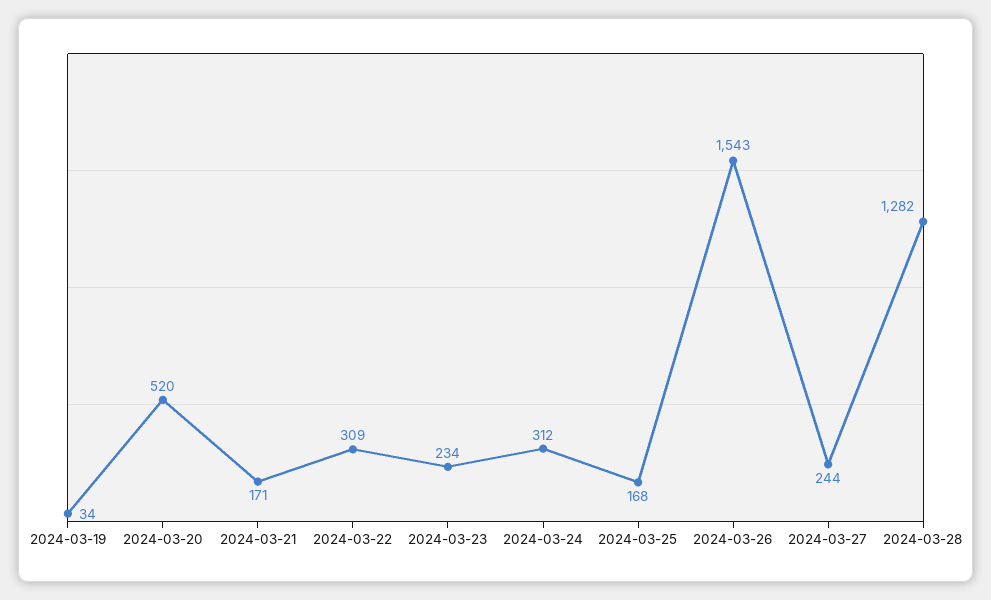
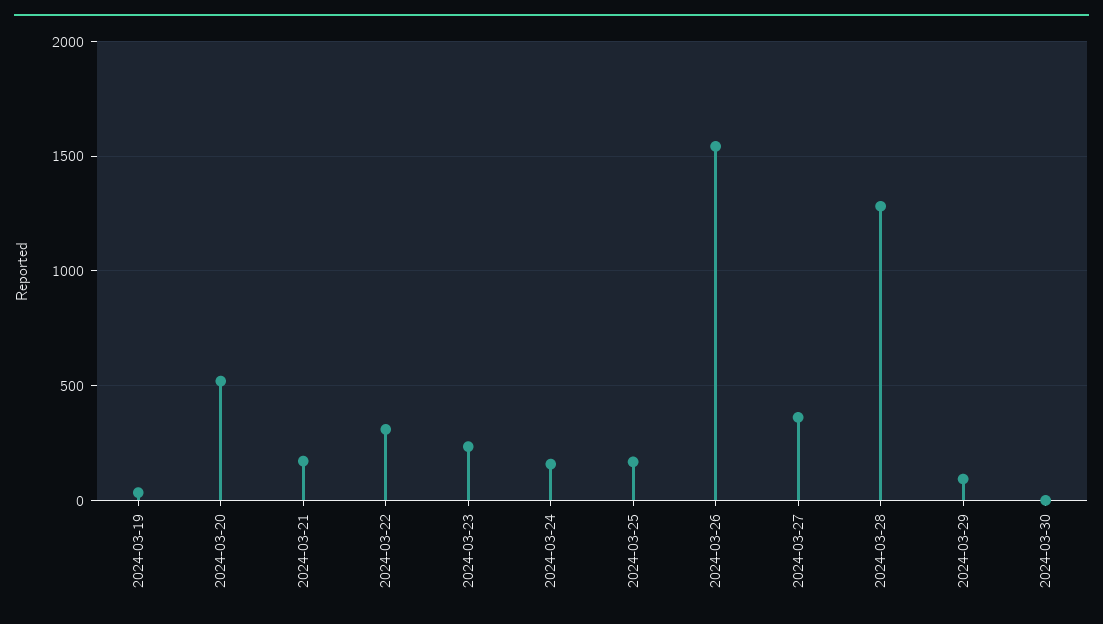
2024-03-24: 312 -> 150
2024-03-27: 244 -> 350
2024-03-29: none -> 100
2024-03-30: none -> 0

